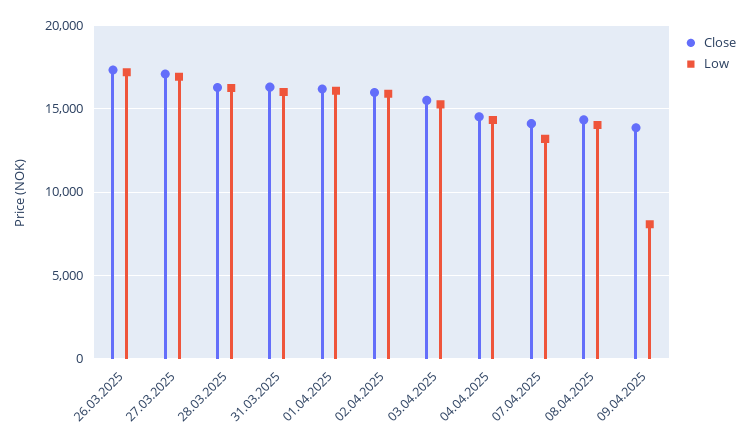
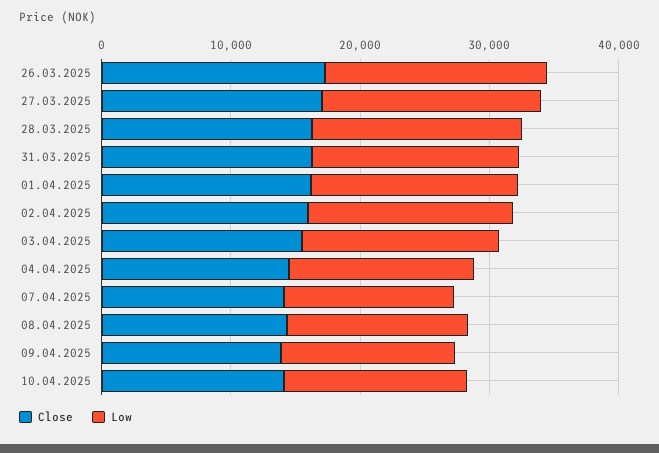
Low, 09.04.2025: 8000 -> 14000
Close, 10.04.2025: none -> 14000
Low, 10.04.2025: none -> 14000

